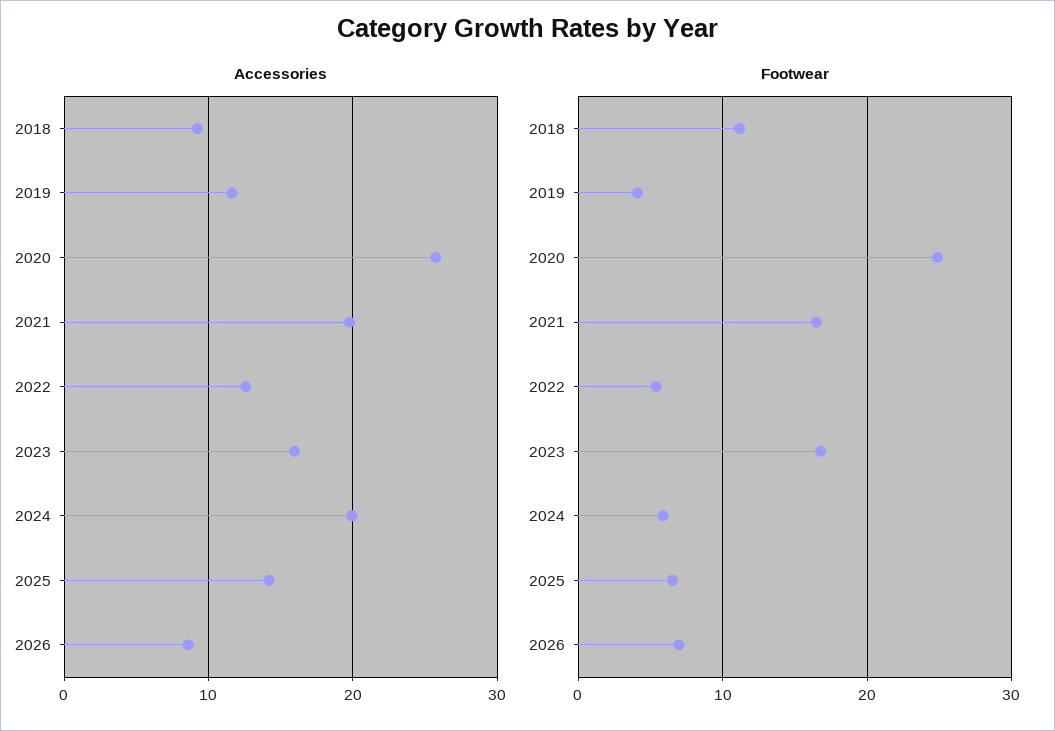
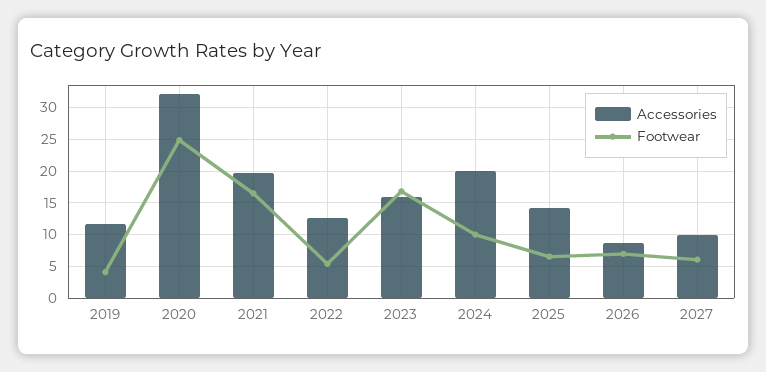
Accessories, 2018: 9 -> none
Accessories, 2020: 26 -> 32
Footwear, 2018: 11 -> none
Footwear, 2024: 6 -> 10
Accessories, 2027: none -> 10
Footwear, 2027: none -> 6

